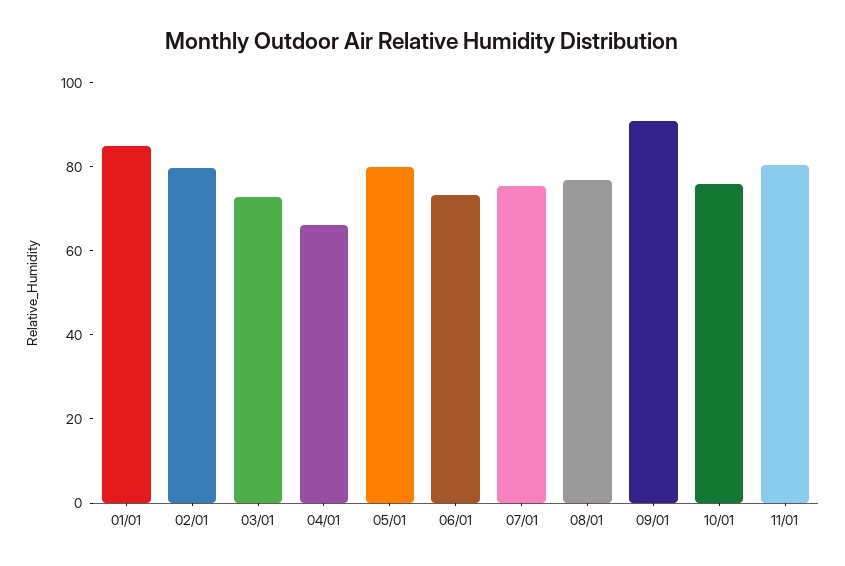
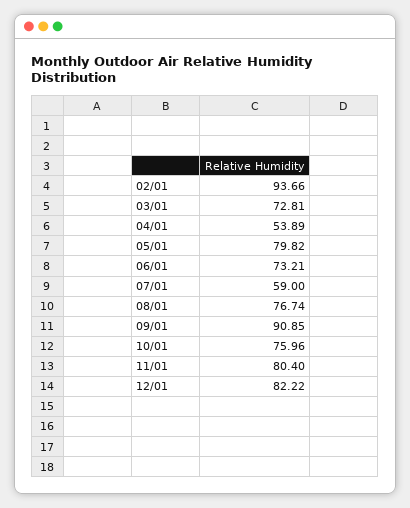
01/01: 85 -> none
02/01: 80 -> 93.66
04/01: 65 -> 53.89
07/01: 75 -> 59
12/01: none -> 82.22

